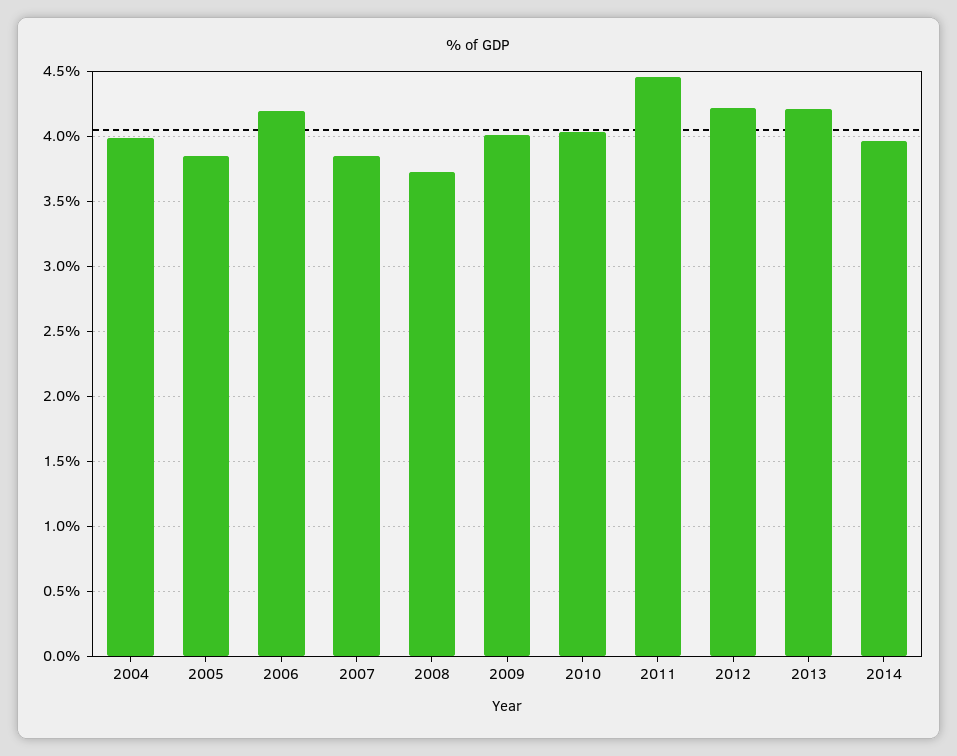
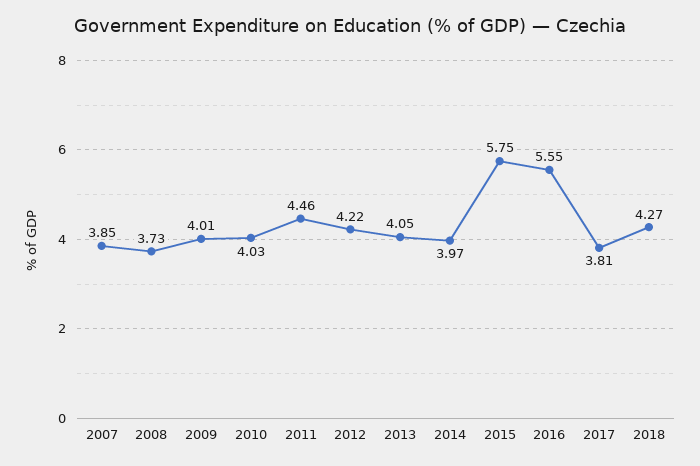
2004: 4 -> none
2005: 3.85 -> none
2006: 4.2 -> none
2013: 4.2 -> 4.05
2015: none -> 5.75
2016: none -> 5.55
2017: none -> 3.81
2018: none -> 4.27

